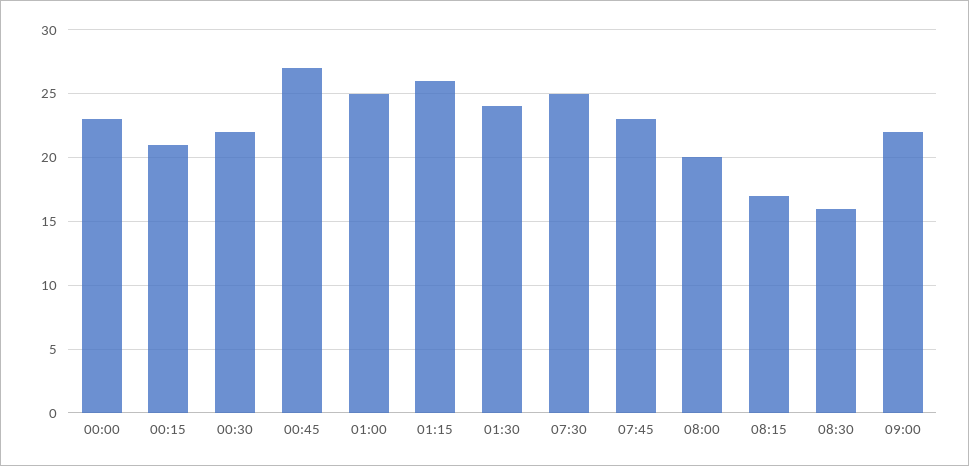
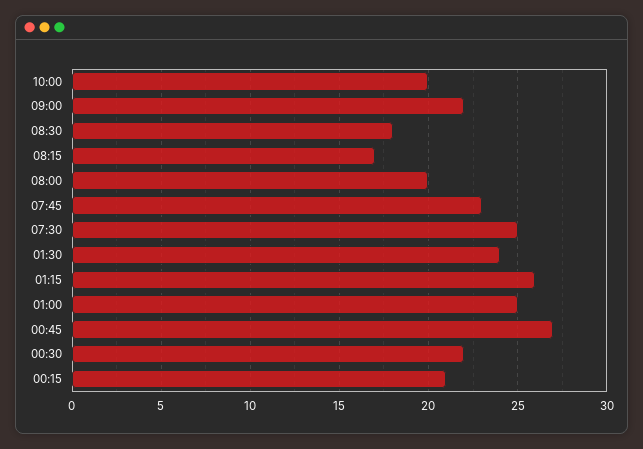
00:00: 23 -> none
08:30: 16 -> 18
10:00: none -> 20

